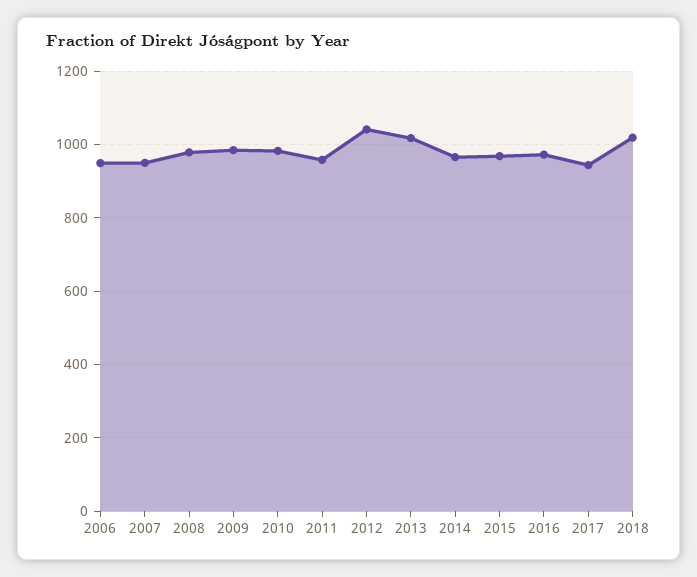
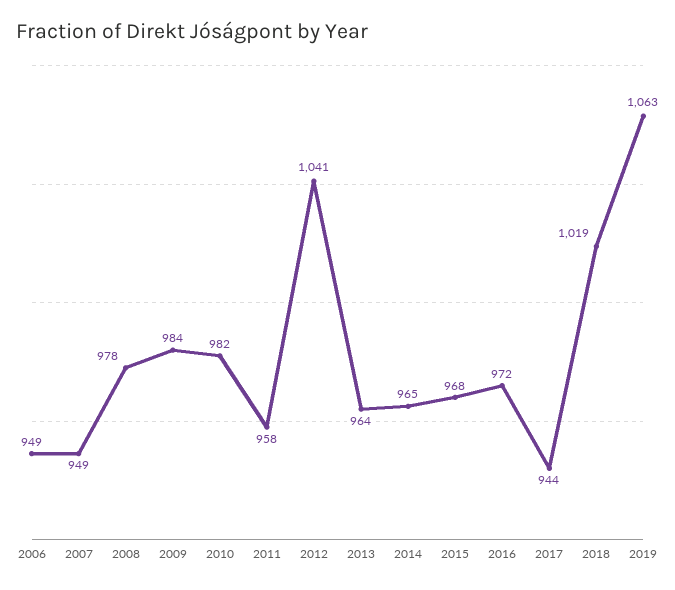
2013: 1020 -> 964
2019: none -> 1063

